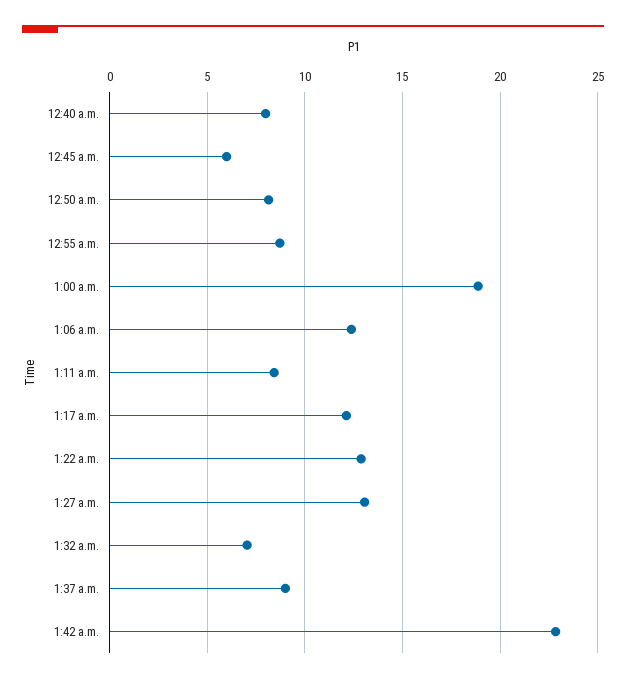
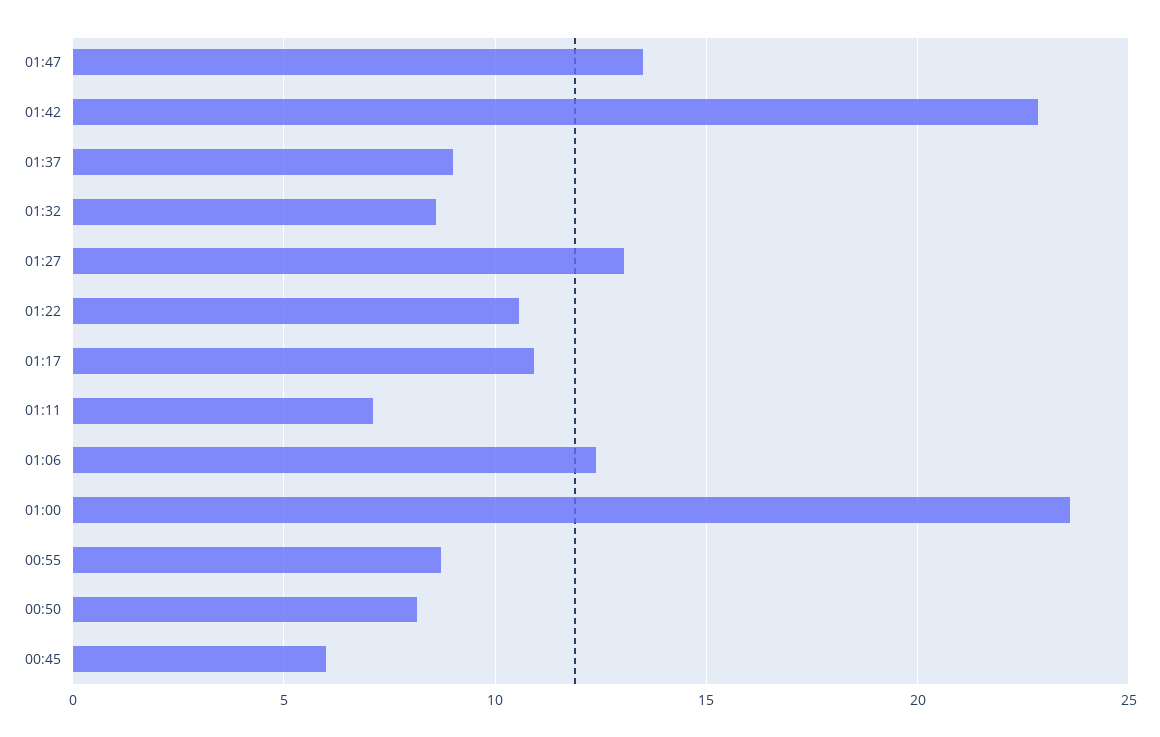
12:40 a.m.: 8 -> none
1:00 a.m.: 19 -> 23.5
1:11 a.m.: 8.5 -> 7
1:17 a.m.: 12 -> 11
1:22 a.m.: 13 -> 10.5
1:32 a.m.: 7 -> 8.5
01:47: none -> 13.5

